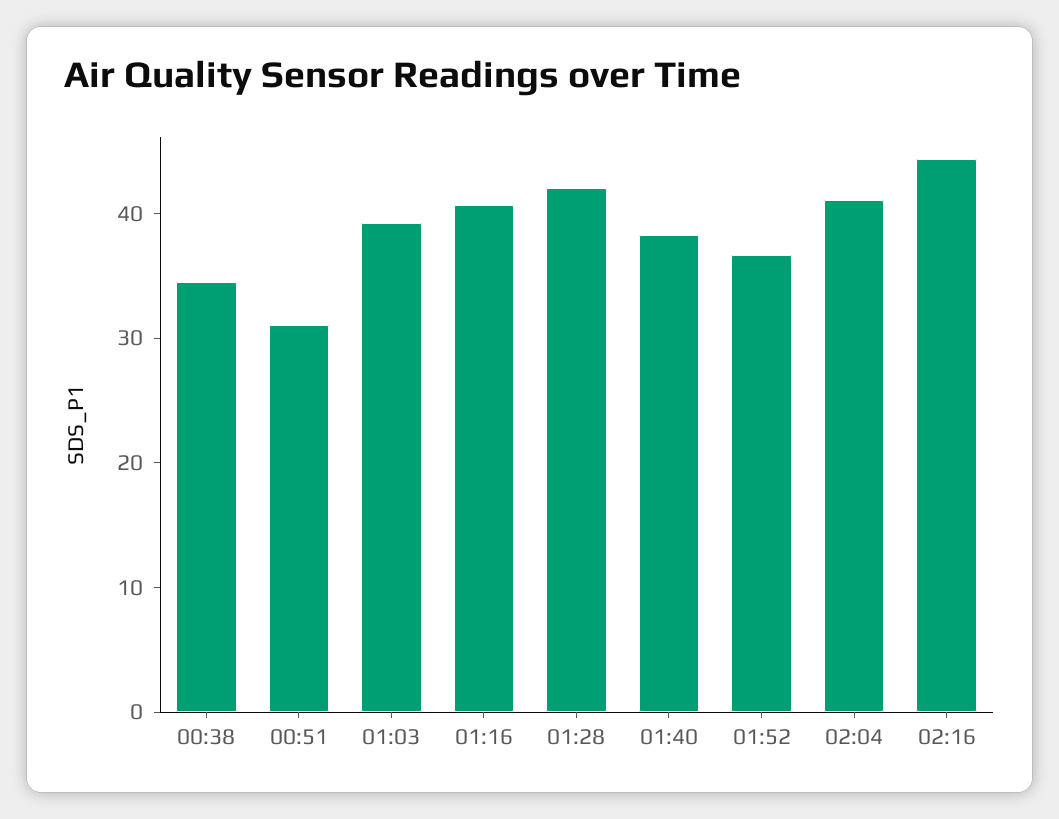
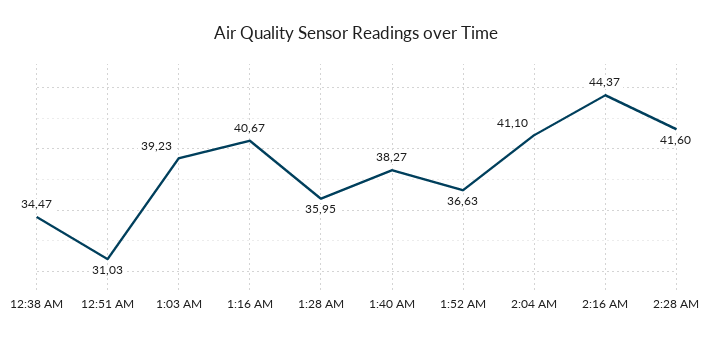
01:28: 42 -> 35.95
2:28 AM: none -> 41.6

